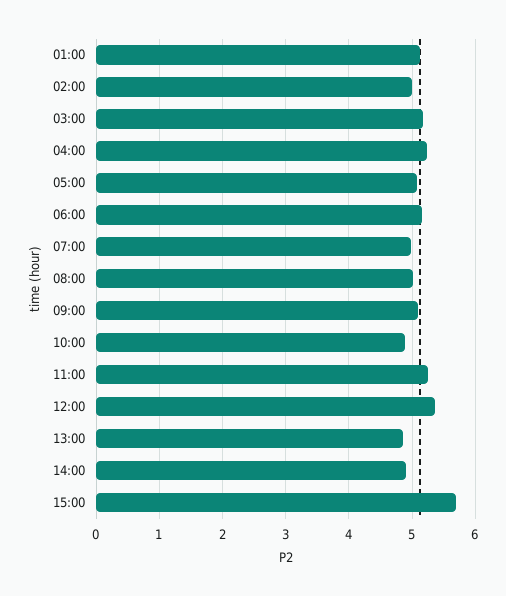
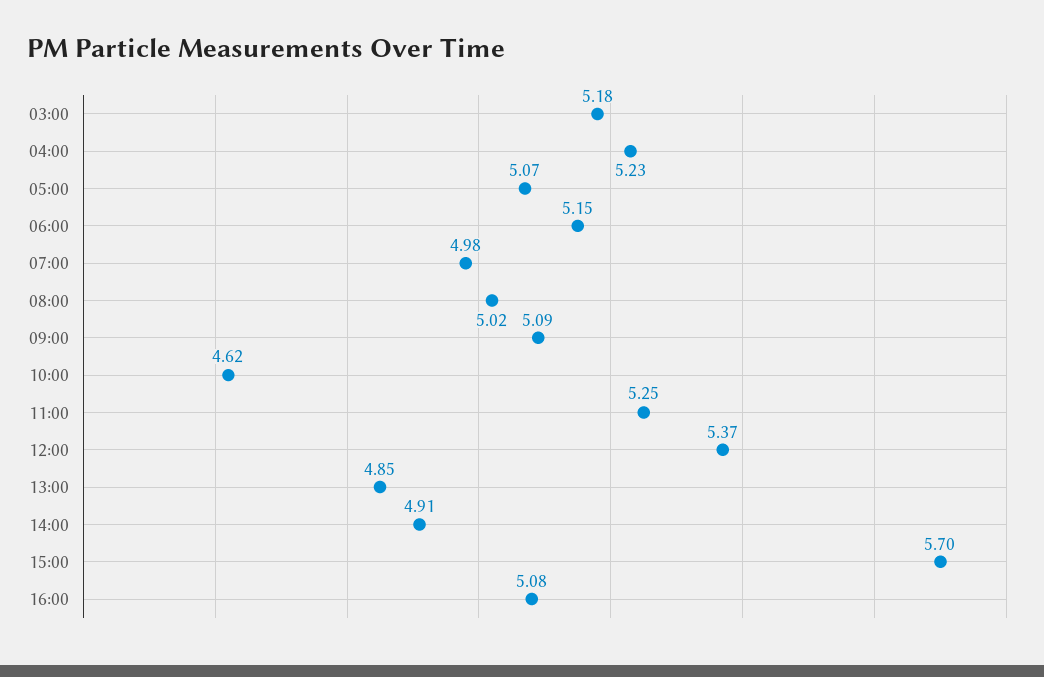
01:00: 5.1 -> none
02:00: 5 -> none
10:00: 4.9 -> 4.62
16:00: none -> 5.08

